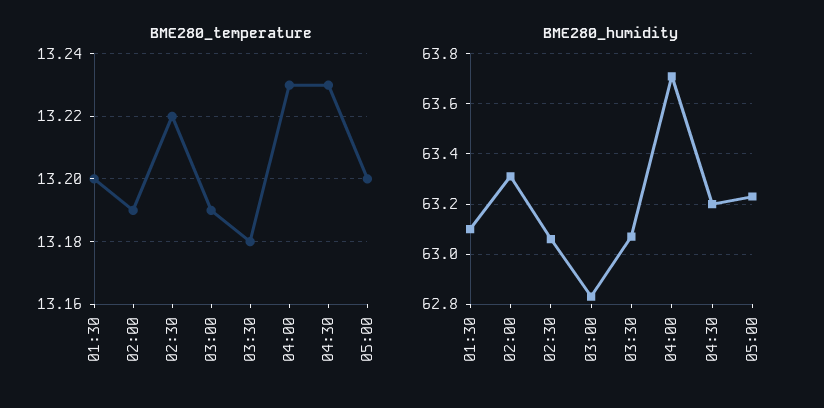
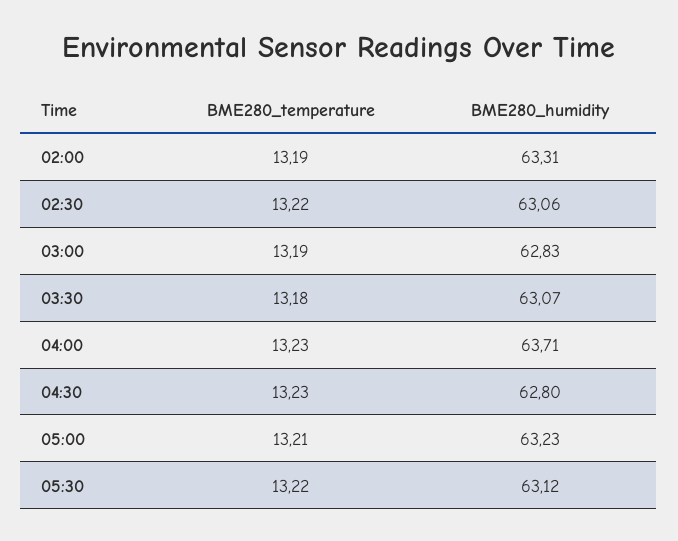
BME280_temperature, 01:30: 13.2 -> none
BME280_temperature, 05:00: 13.2 -> 13.21
BME280_humidity, 01:30: 63.1 -> none
BME280_humidity, 04:30: 63.2 -> 62.8
BME280_temperature, 05:30: none -> 13.22
BME280_humidity, 05:30: none -> 63.12

